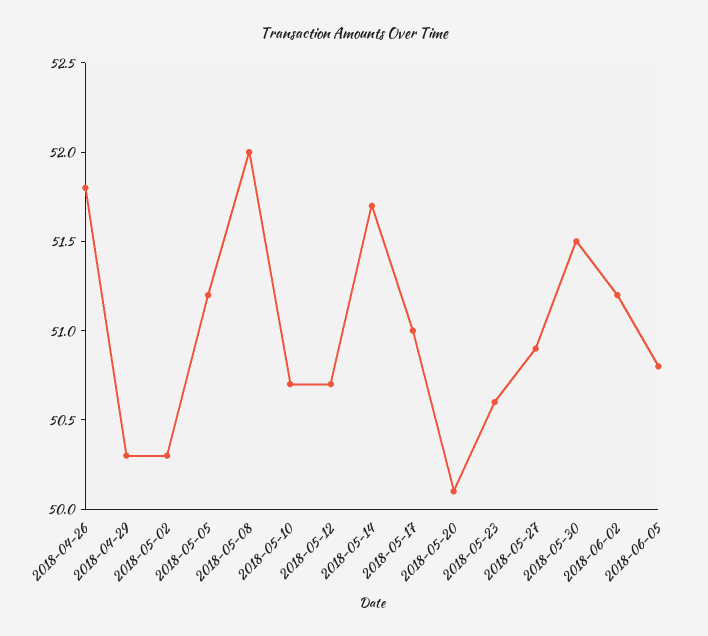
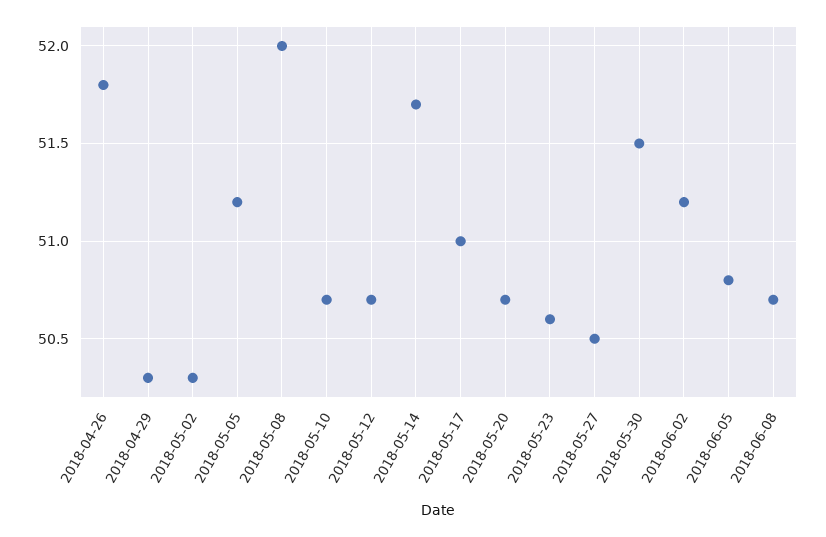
2018-05-20: 50.1 -> 50.7
2018-05-27: 50.9 -> 50.5
2018-06-08: none -> 50.7

